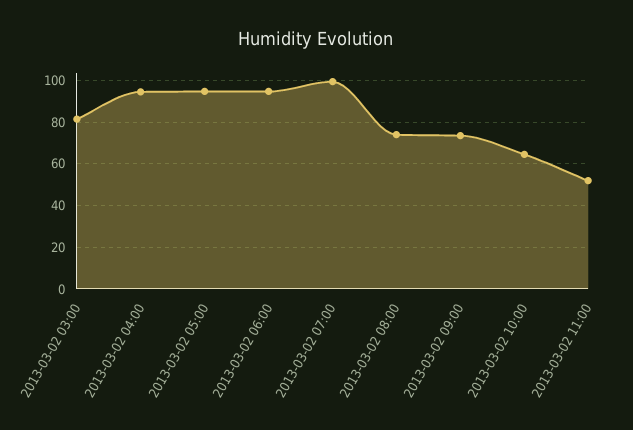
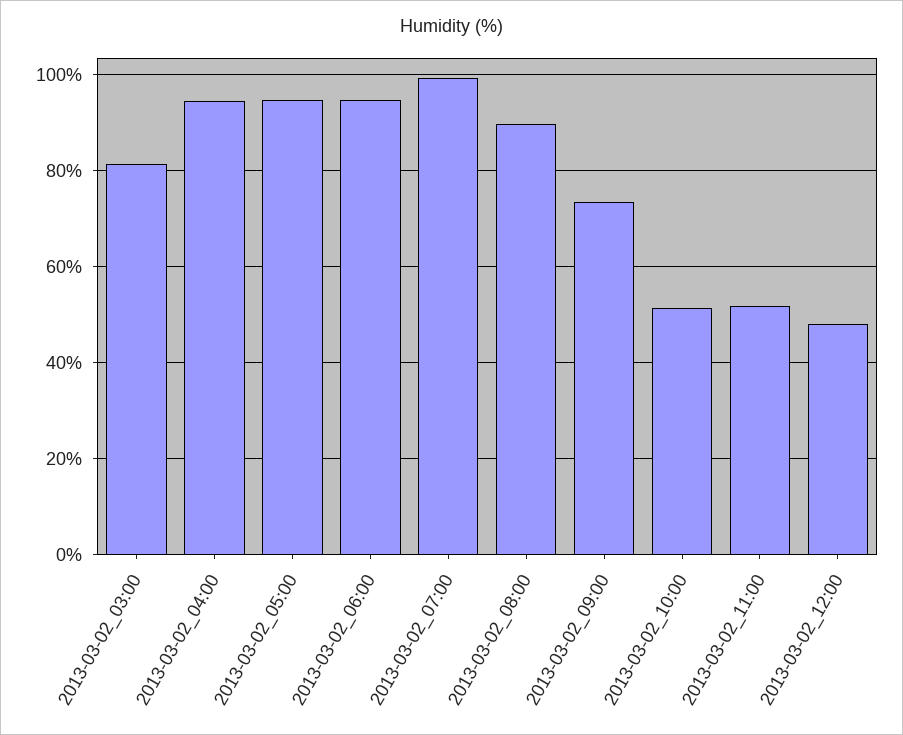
2013-03-02 08:00: 75 -> 90
2013-03-02 10:00: 65 -> 52
2013-03-02_12:00: none -> 48

